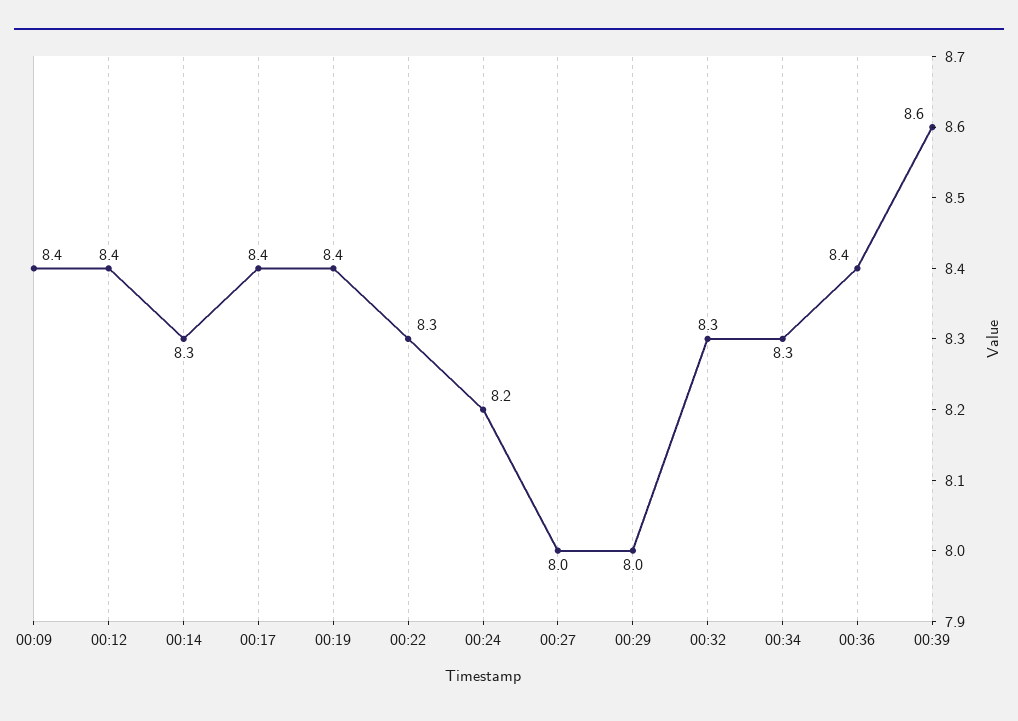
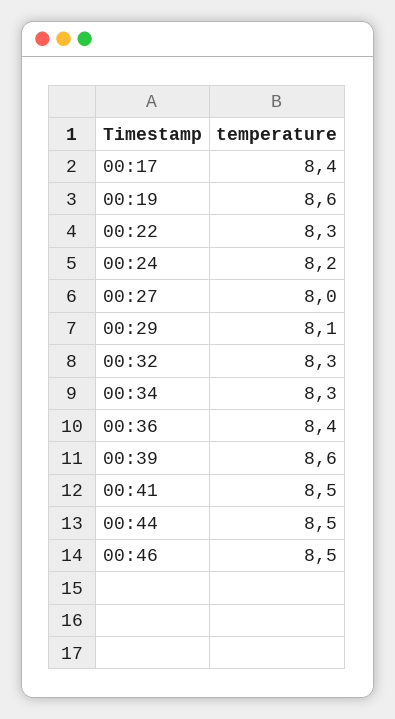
00:09: 8.4 -> none
00:12: 8.4 -> none
00:14: 8.3 -> none
00:19: 8.4 -> 8.6
00:29: 8 -> 8.1
00:41: none -> 8.5
00:44: none -> 8.5
00:46: none -> 8.5

